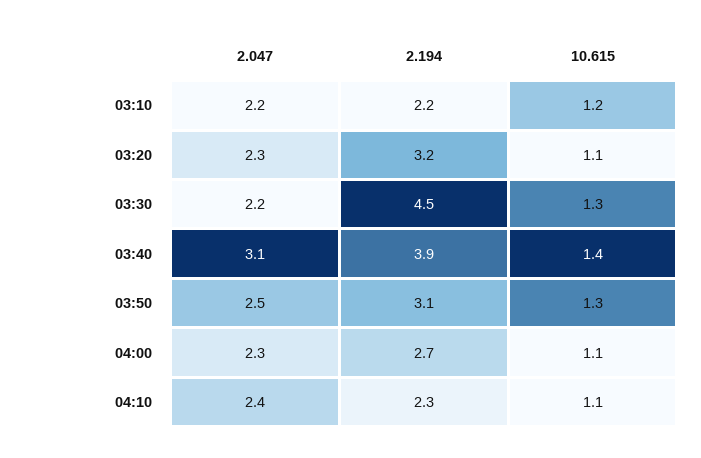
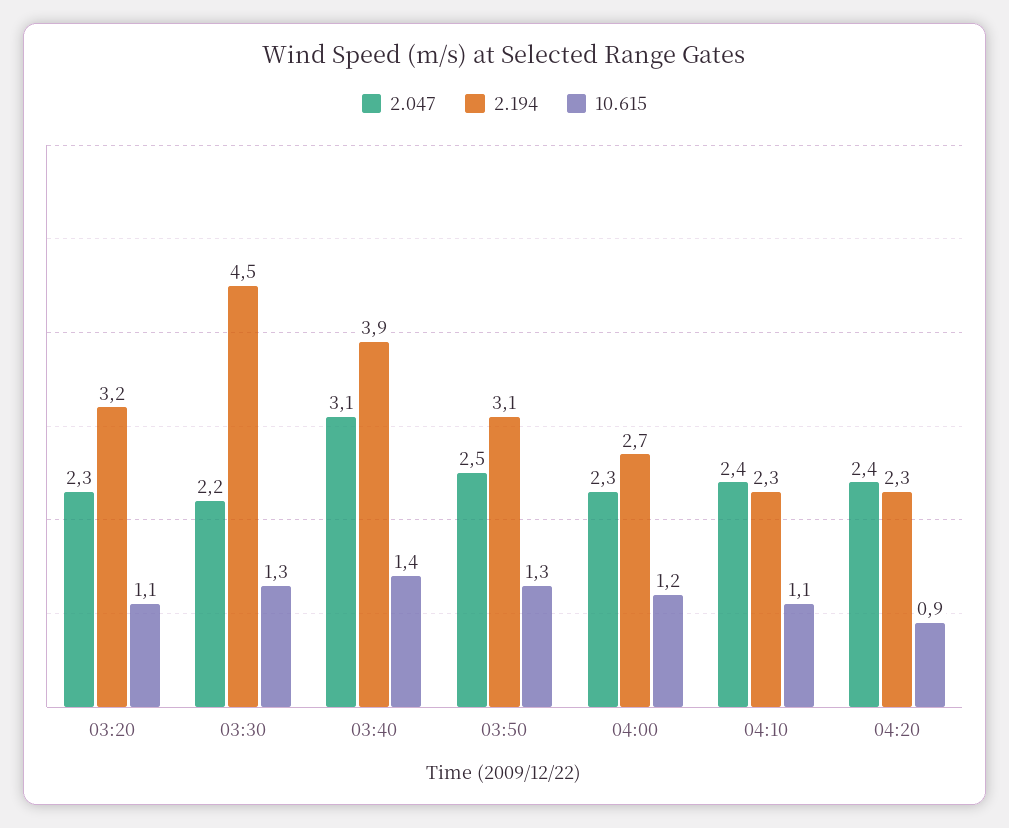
2.047, 03:10: 2.2 -> none
2.194, 03:10: 2.2 -> none
10.615, 03:10: 1.2 -> none
10.615, 04:00: 1.1 -> 1.2
2.047, 04:20: none -> 2.4
2.194, 04:20: none -> 2.3
10.615, 04:20: none -> 0.9

